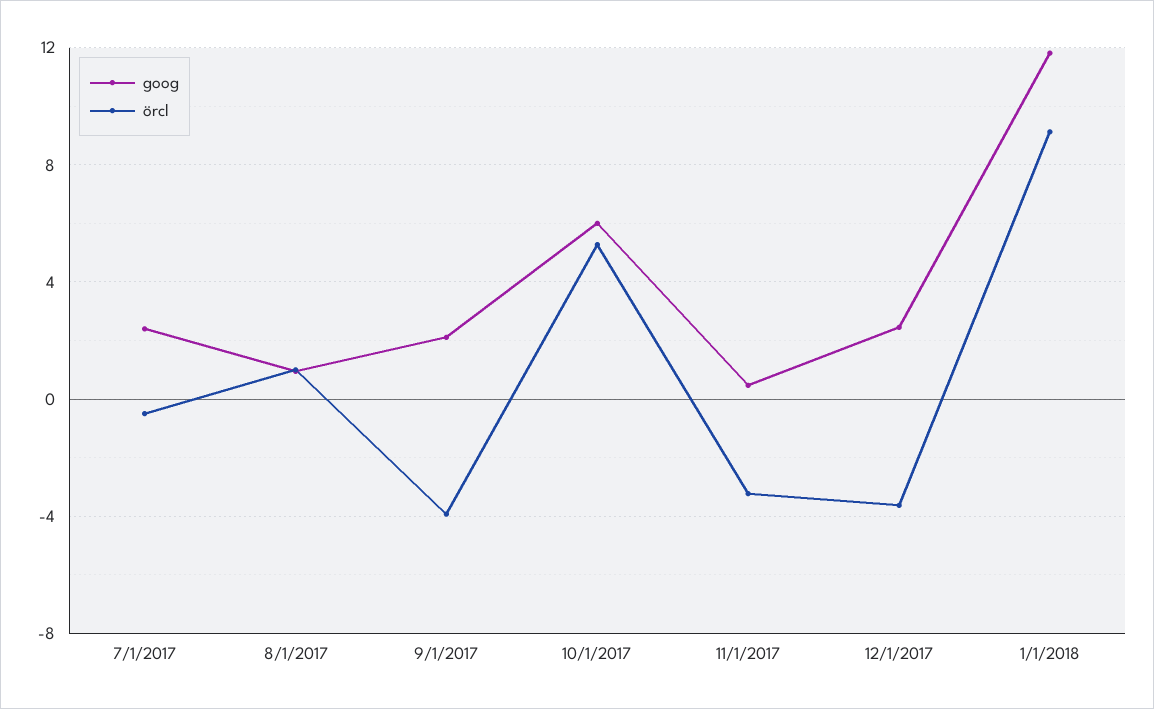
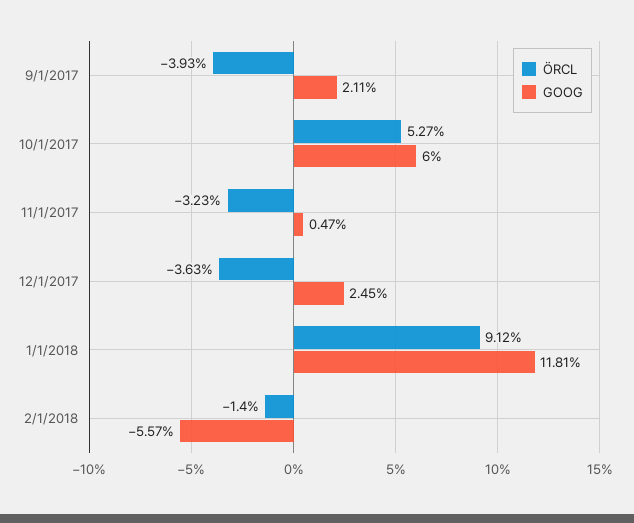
goog, 7/1/2017: 2.5 -> none
örcl, 7/1/2017: -0.5 -> none
goog, 8/1/2017: 1 -> none
örcl, 8/1/2017: 1 -> none
örcl, 2/1/2018: none -> -1.4
goog, 2/1/2018: none -> -5.57

